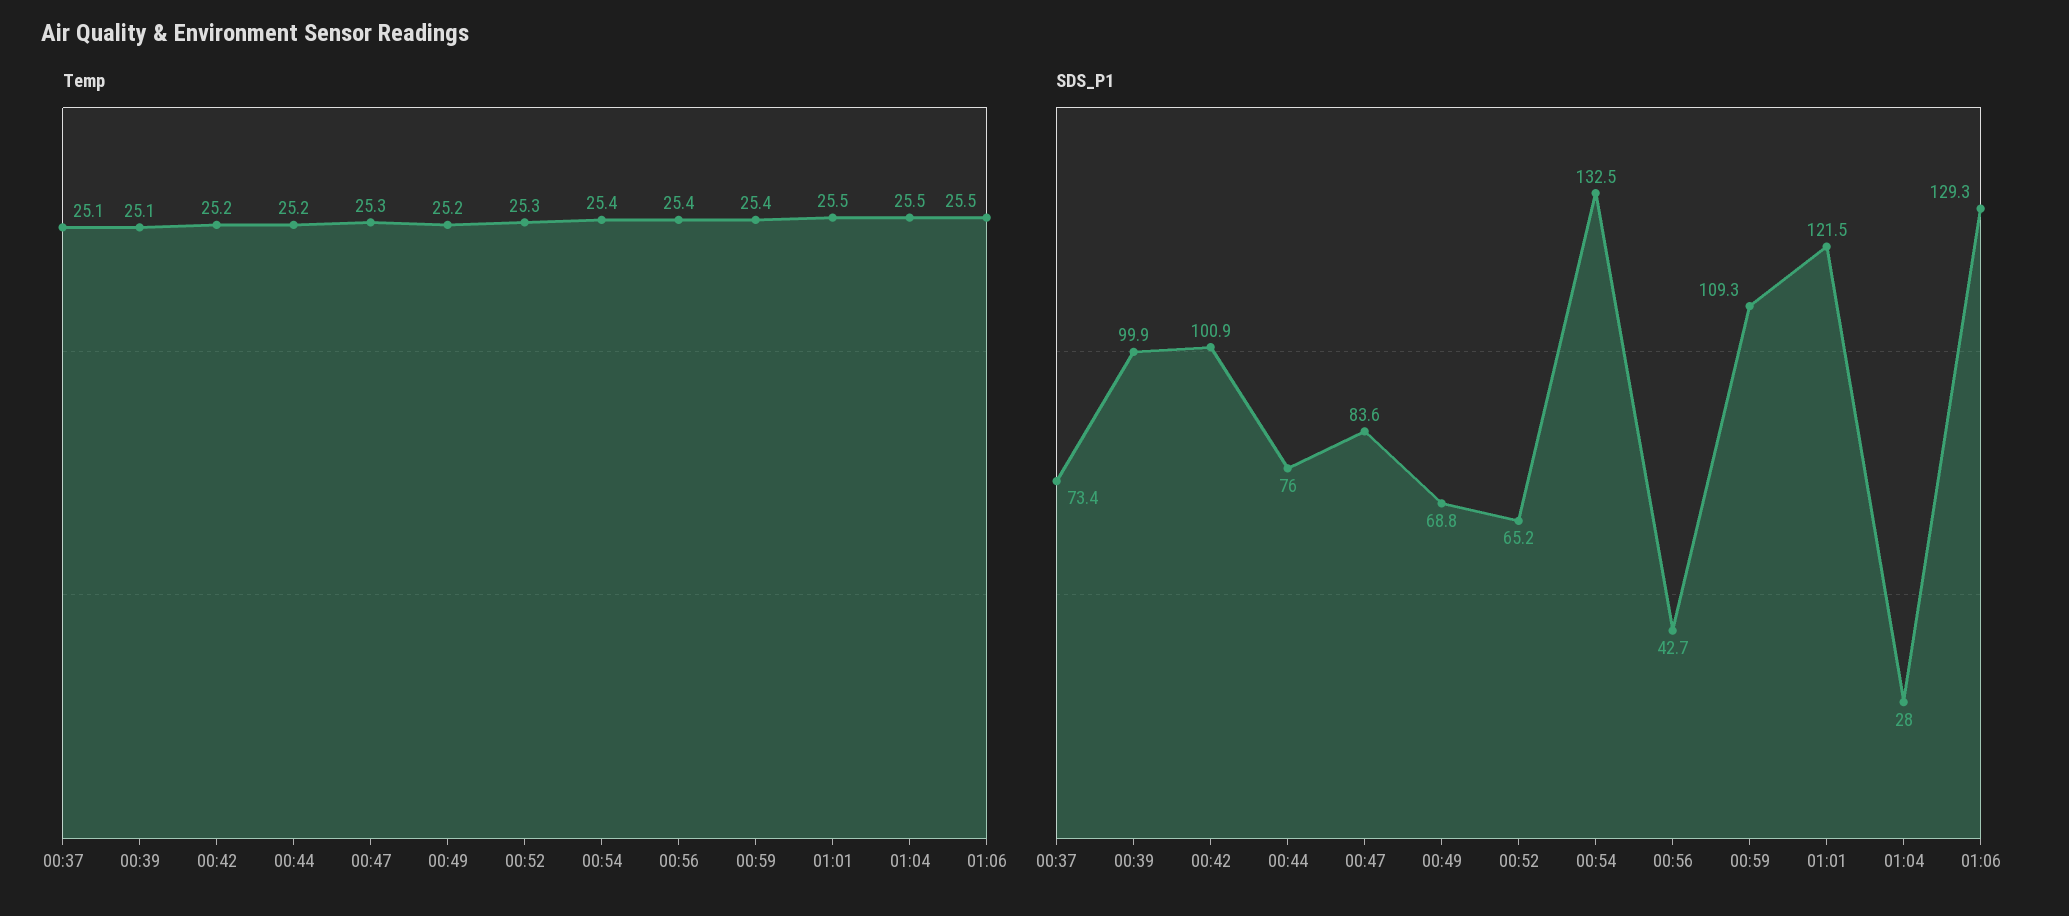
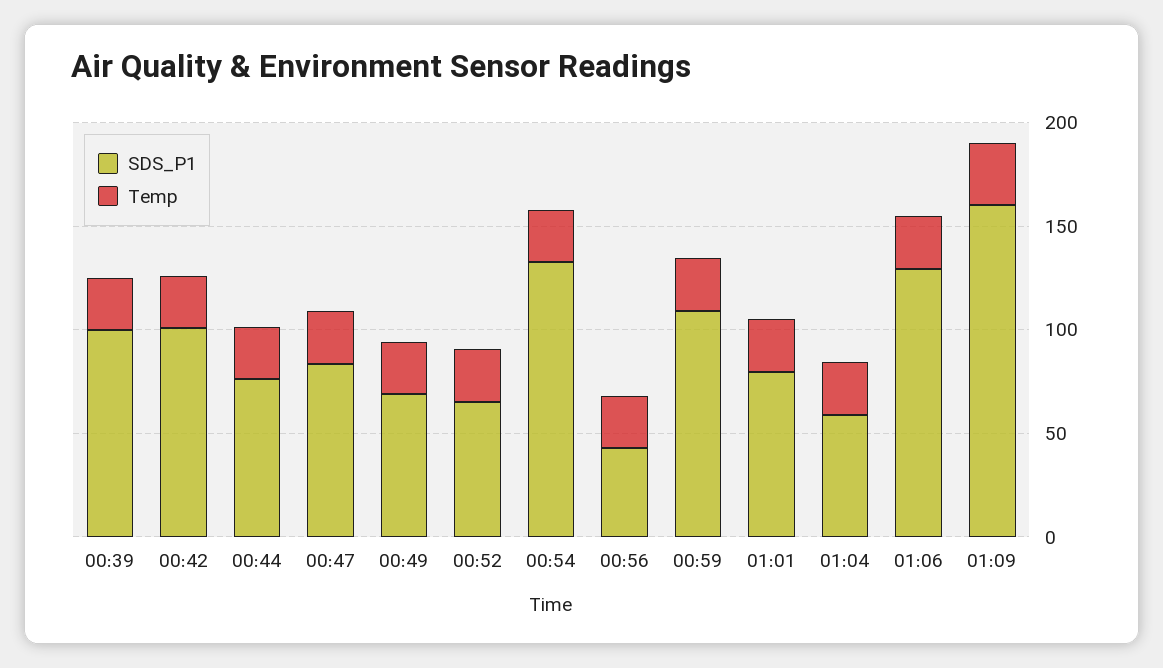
Temp, 00:37: 25.1 -> none
SDS_P1, 00:37: 73.4 -> none
SDS_P1, 01:01: 121.5 -> 80
SDS_P1, 01:04: 28 -> 60
SDS_P1, 01:09: none -> 160
Temp, 01:09: none -> 30

